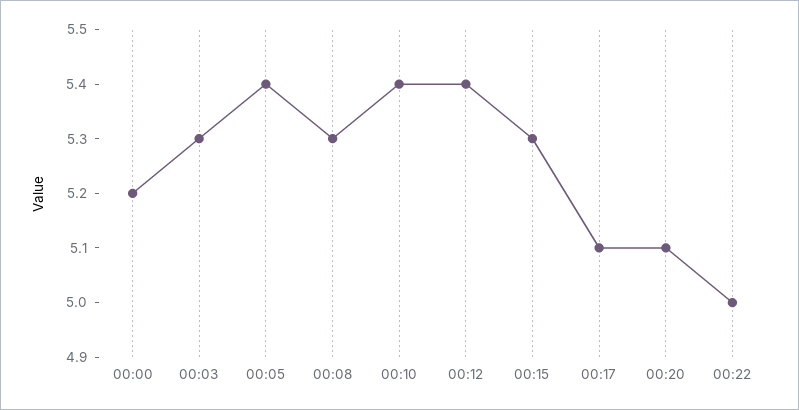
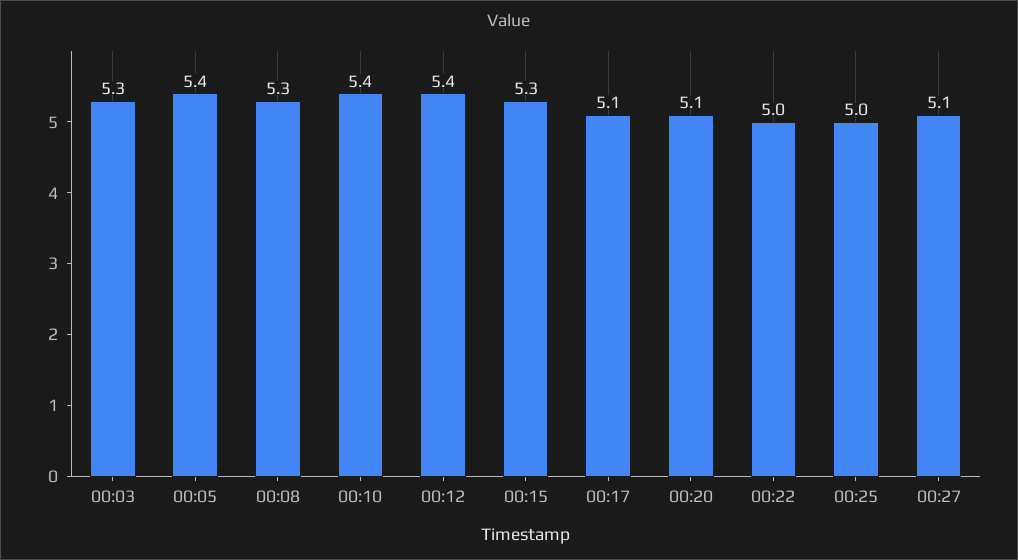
00:00: 5.2 -> none
00:25: none -> 5
00:27: none -> 5.1

